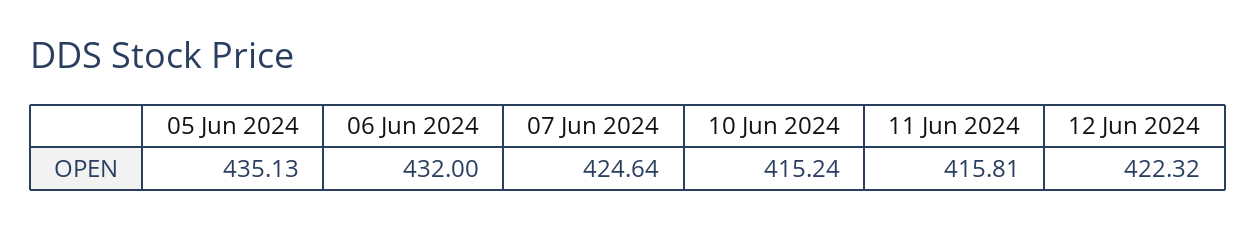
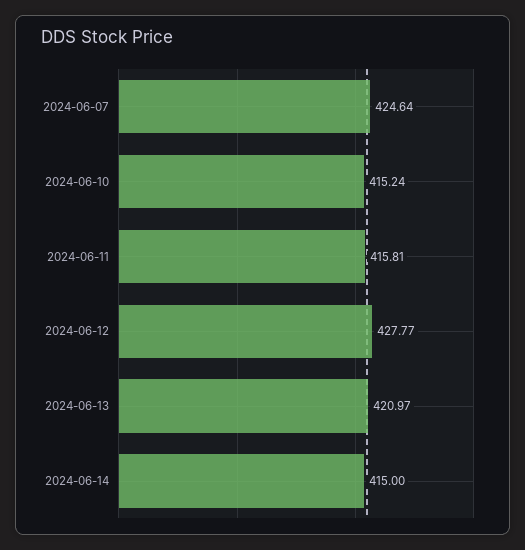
05 Jun 2024: 435.13 -> none
06 Jun 2024: 432 -> none
12 Jun 2024: 422.32 -> 427.77
2024-06-13: none -> 420.97
2024-06-14: none -> 415

